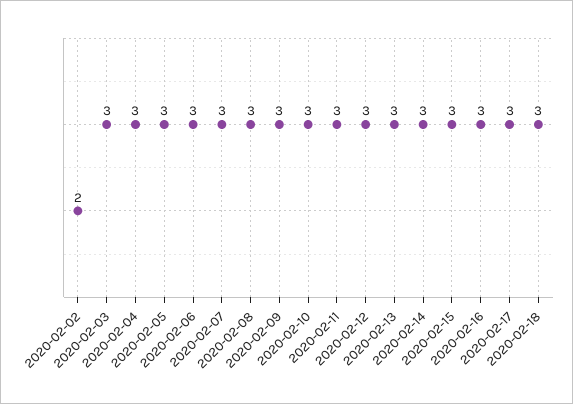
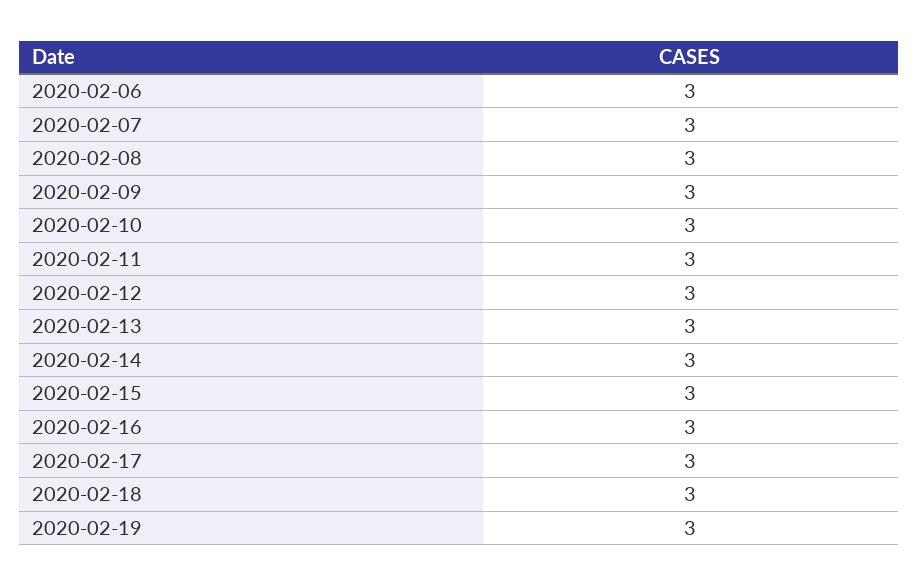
2020-02-02: 2 -> none
2020-02-03: 3 -> none
2020-02-04: 3 -> none
2020-02-05: 3 -> none
2020-02-19: none -> 3

